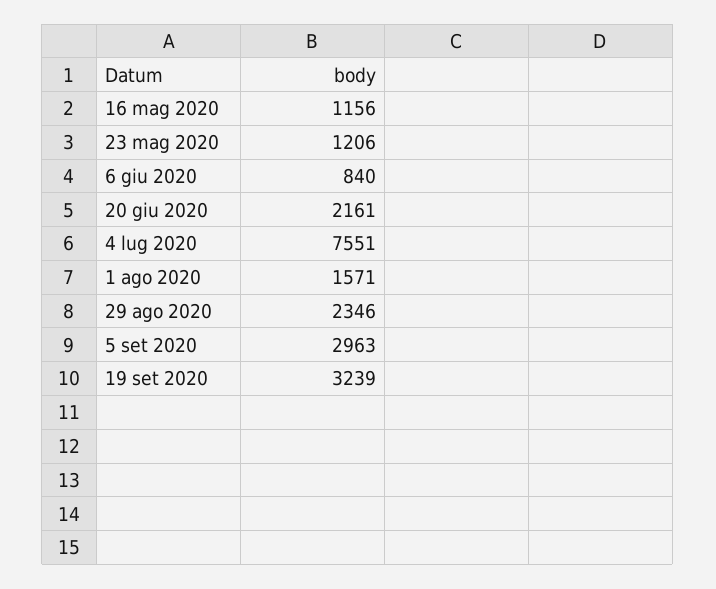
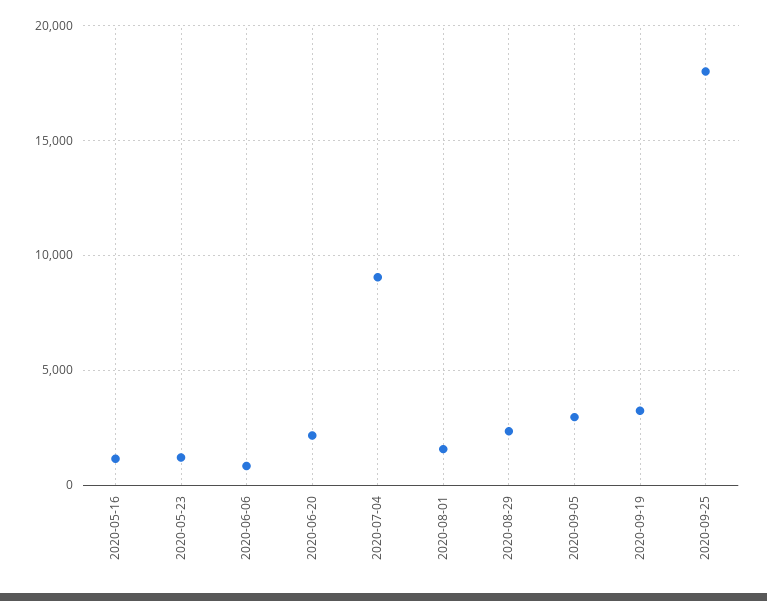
4 lug 2020: 7551 -> 9000
2020-09-25: none -> 18000

